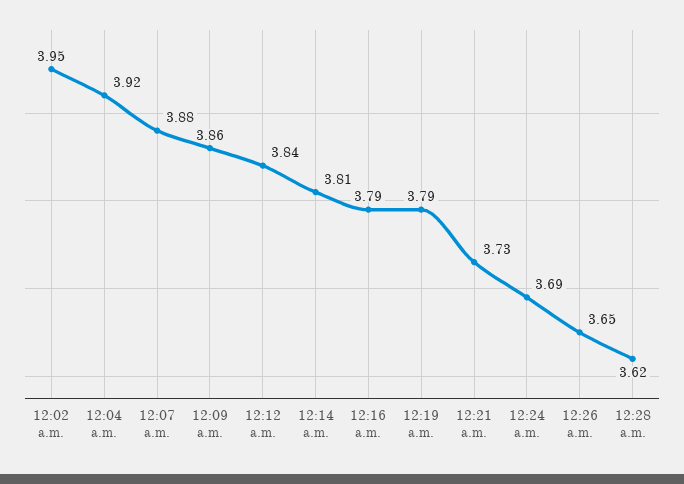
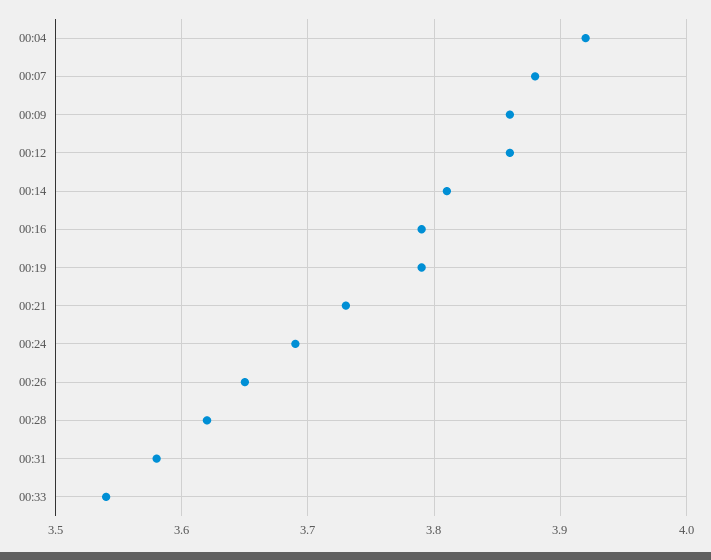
12:02 a.m.: 3.95 -> none
12:12 a.m.: 3.84 -> 3.86
00:31: none -> 3.58
00:33: none -> 3.54

